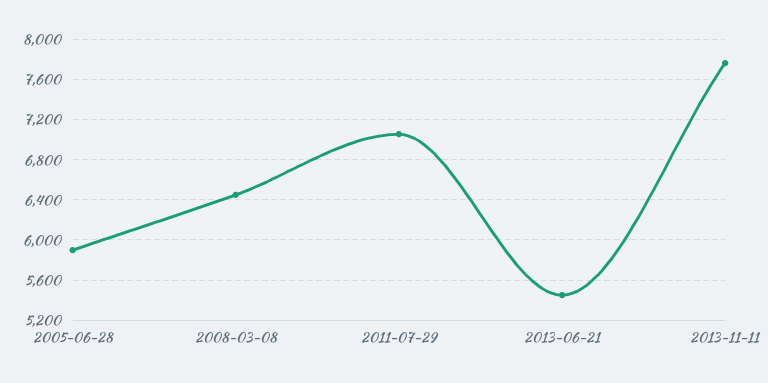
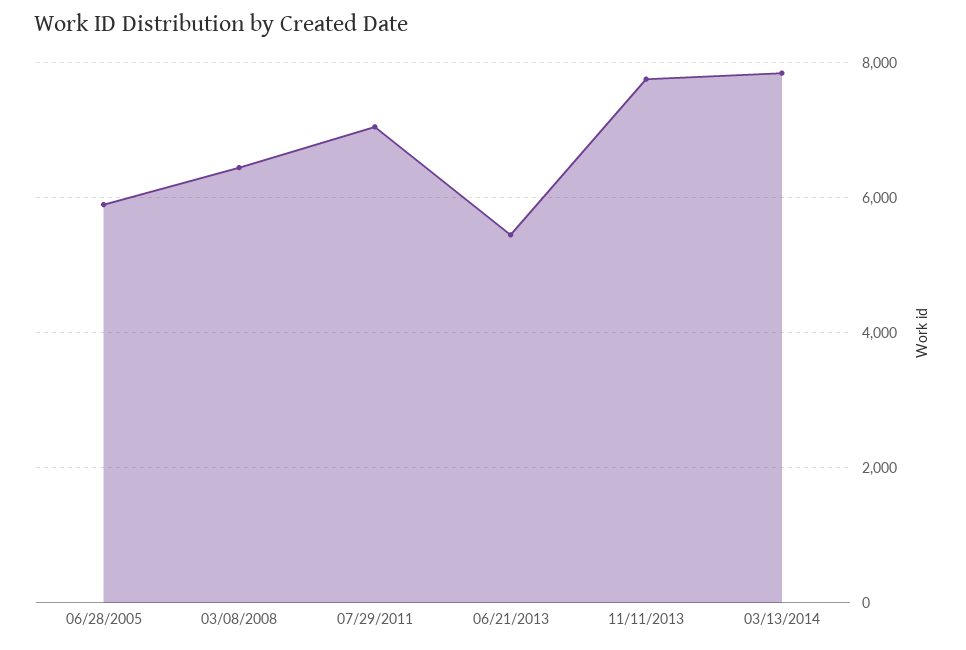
03/13/2014: none -> 7800

